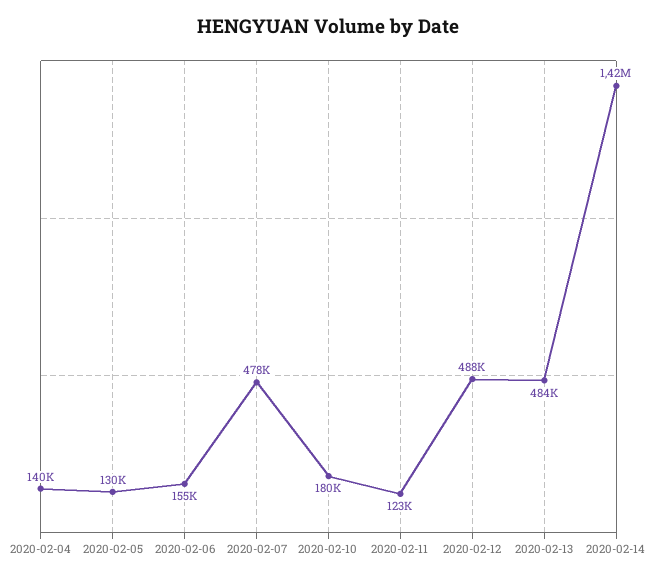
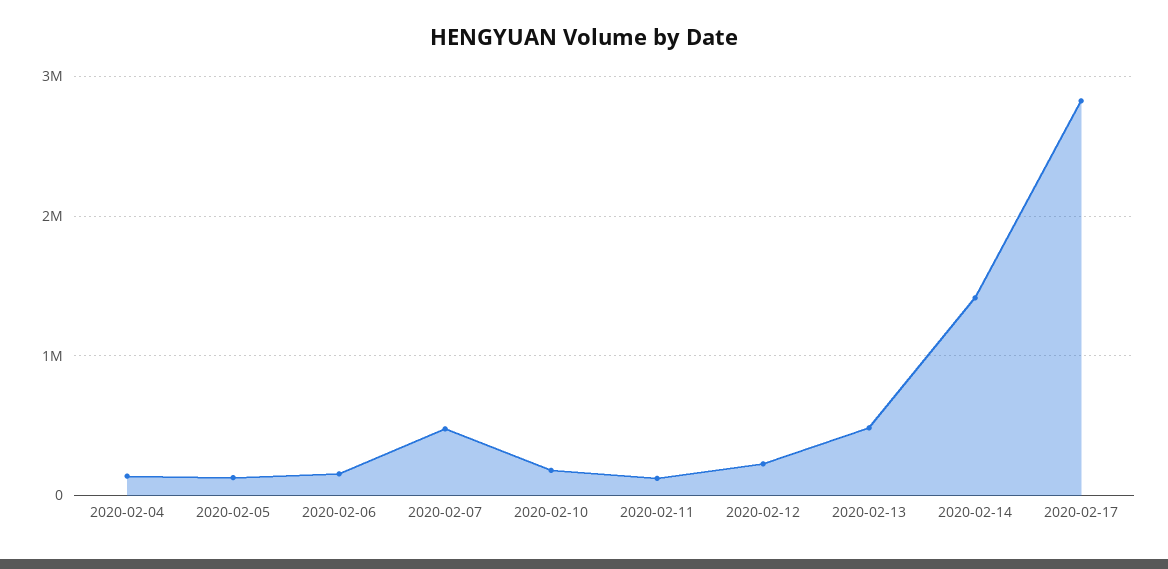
2020-02-12: 488000 -> 200000
2020-02-17: none -> 2800000

